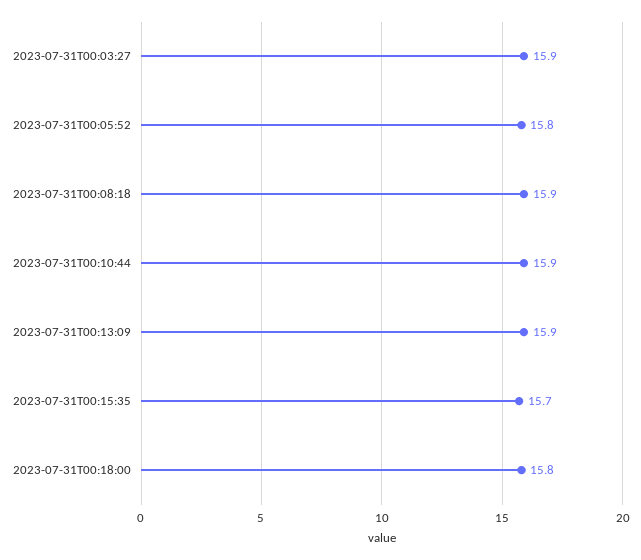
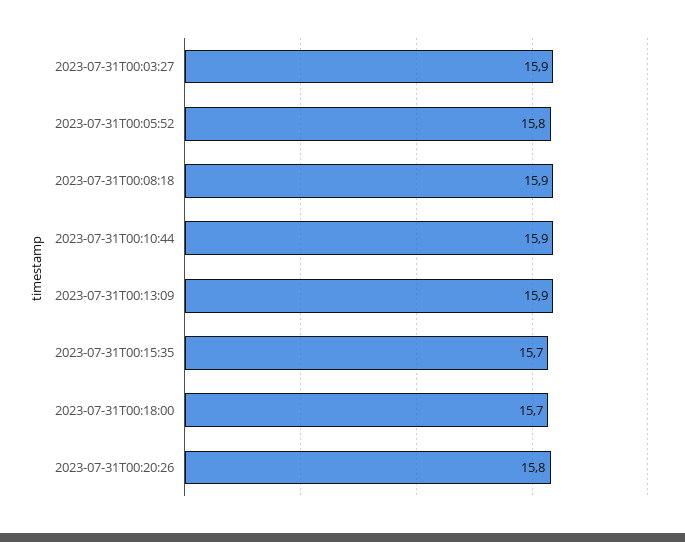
2023-07-31T00:18:00: 15.8 -> 15.7
2023-07-31T00:20:26: none -> 15.8

